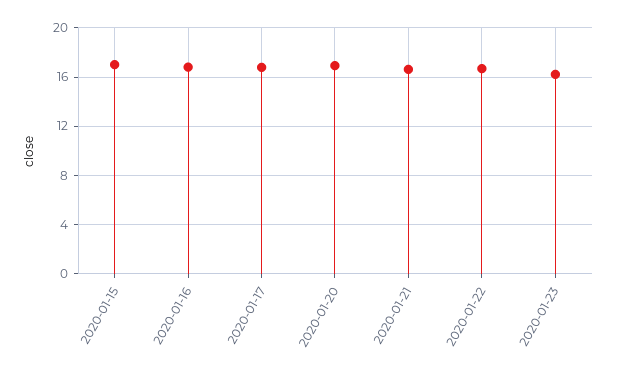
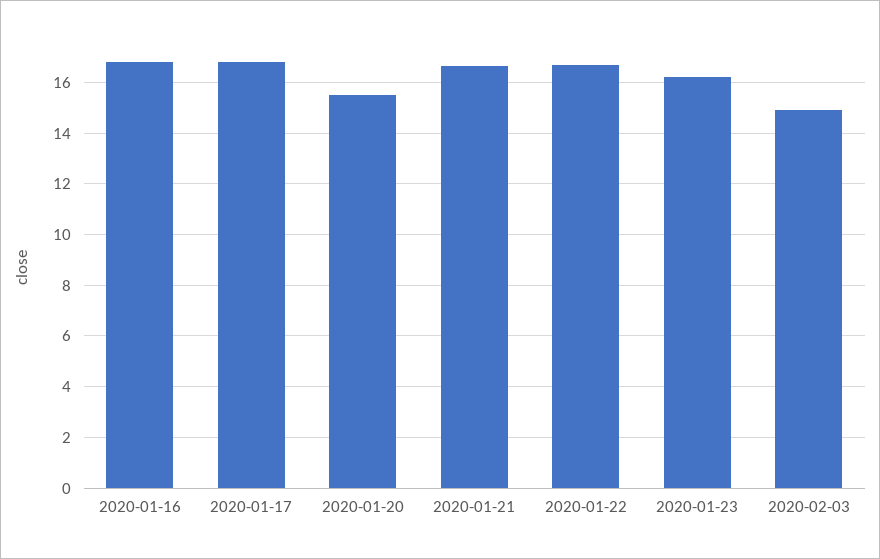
2020-01-15: 17 -> none
2020-01-20: 17 -> 15.5
2020-02-03: none -> 15

